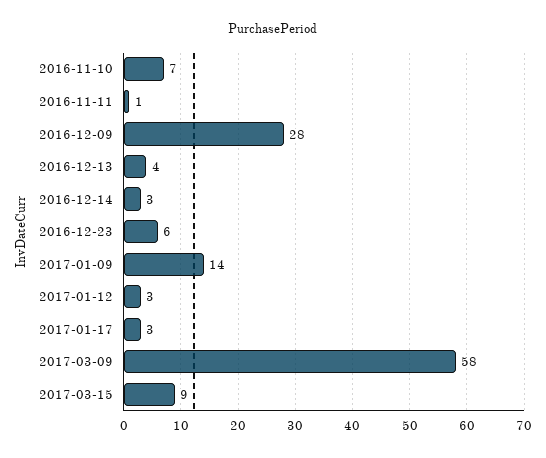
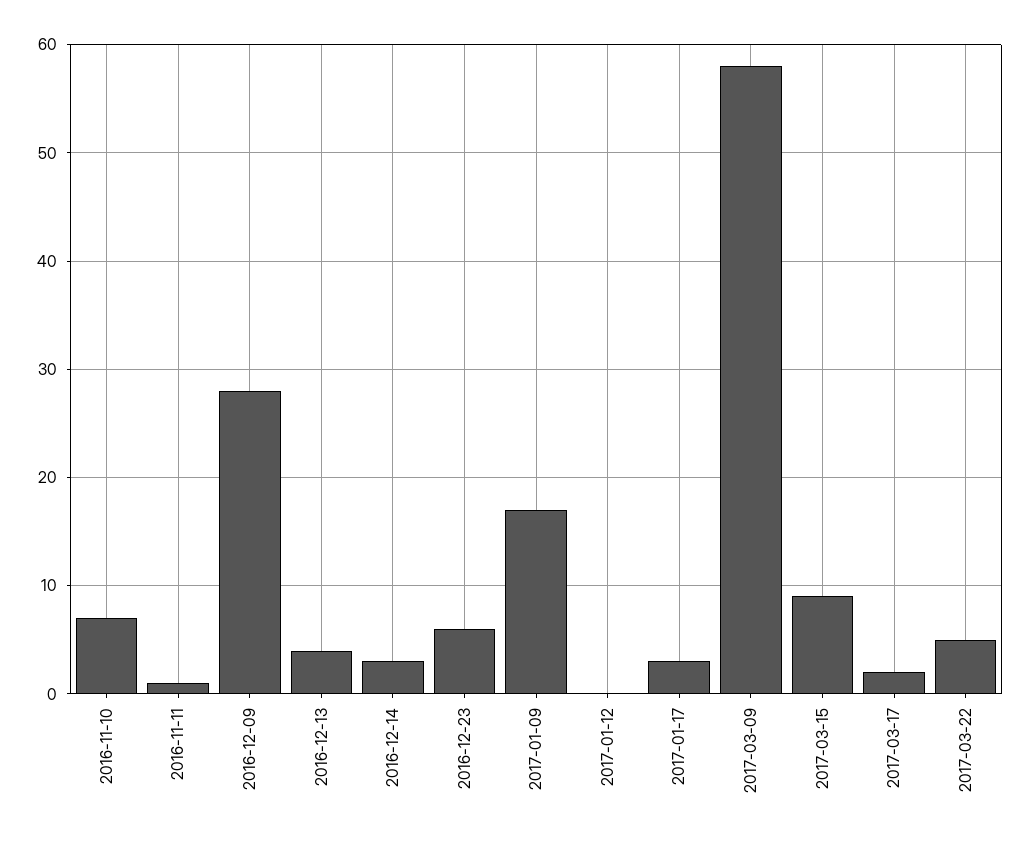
2017-01-09: 14 -> 17
2017-01-12: 3 -> 0
2017-03-17: none -> 2
2017-03-22: none -> 5

